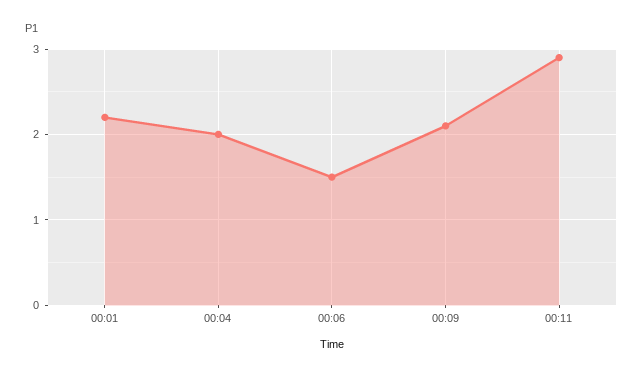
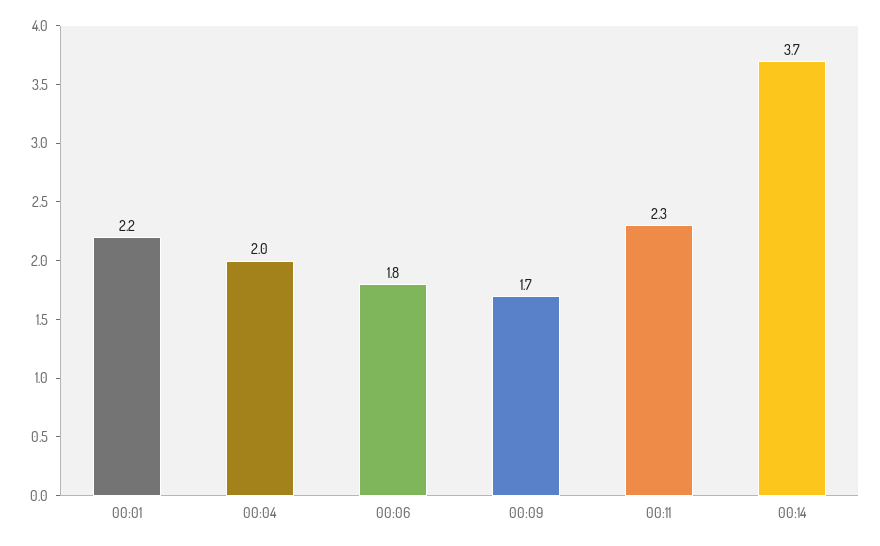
00:06: 1.5 -> 1.8
00:09: 2.1 -> 1.7
00:11: 2.9 -> 2.3
00:14: none -> 3.7

